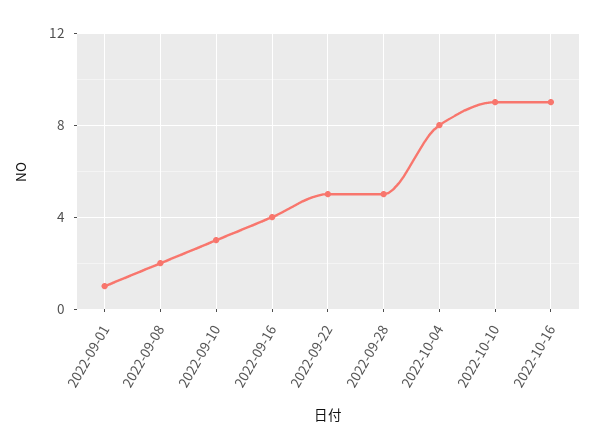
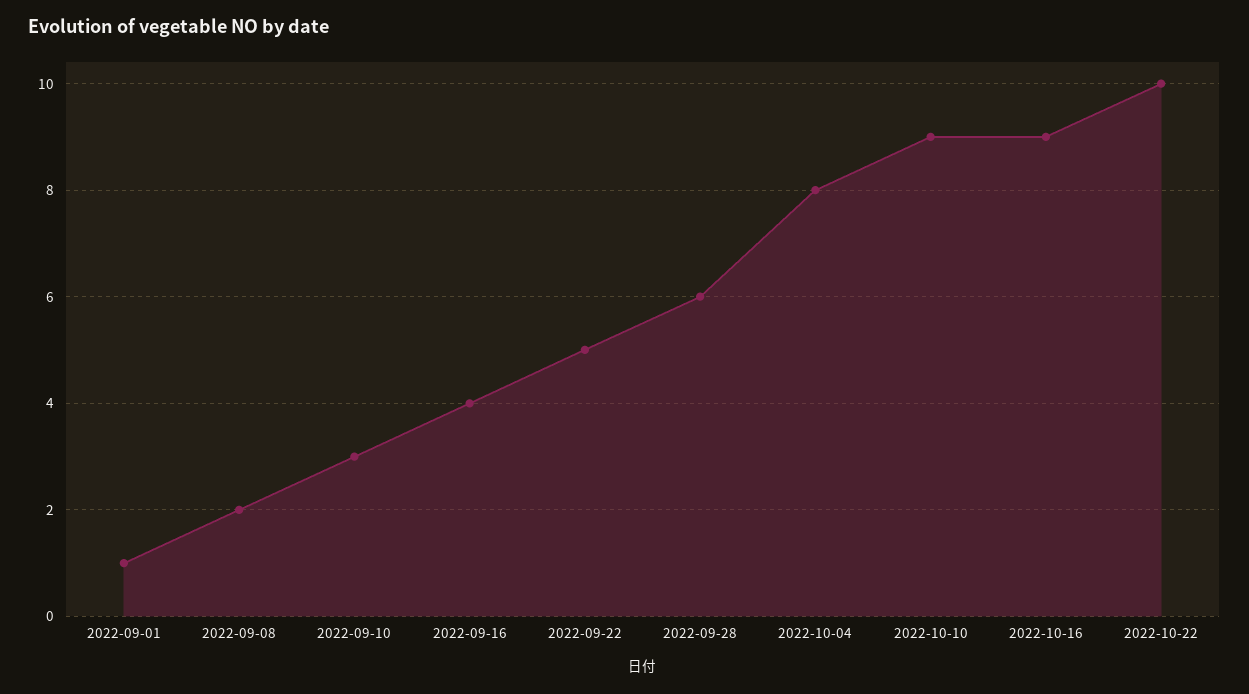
2022-09-28: 5 -> 6
2022-10-22: none -> 10

